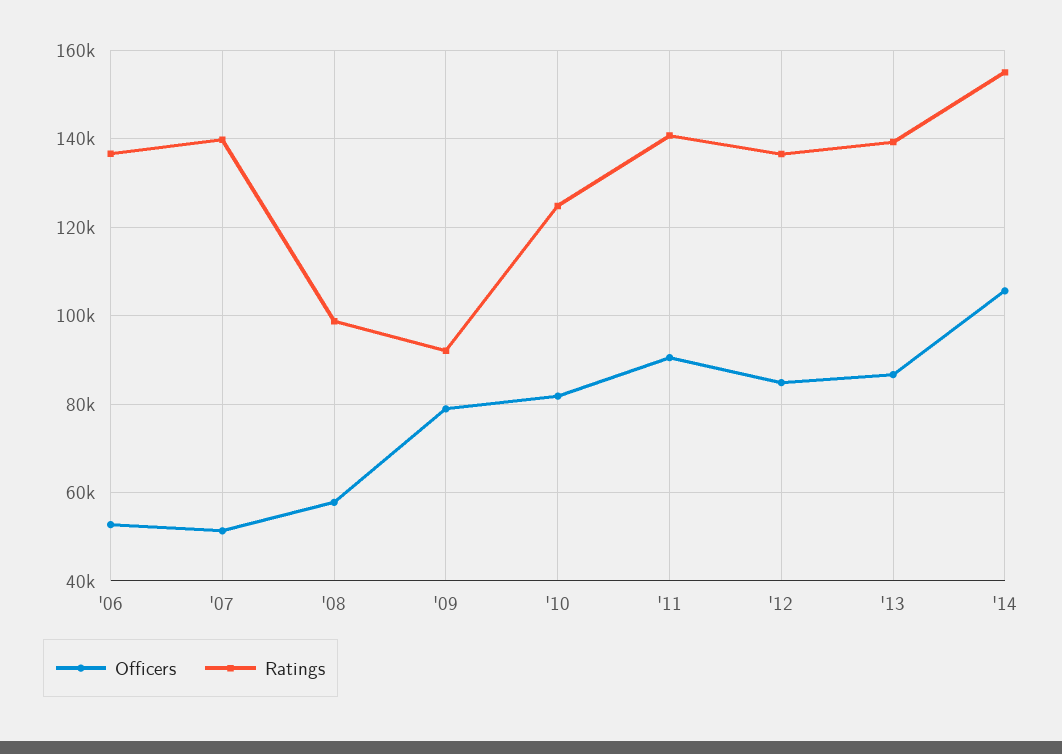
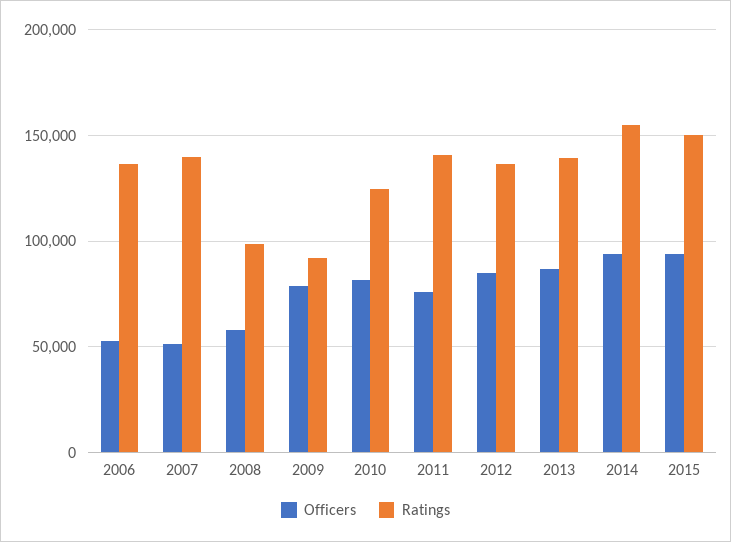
Officers, '11: 90000 -> 75000
Officers, '14: 106000 -> 95000
Officers, 2015: none -> 95000
Ratings, 2015: none -> 150000

